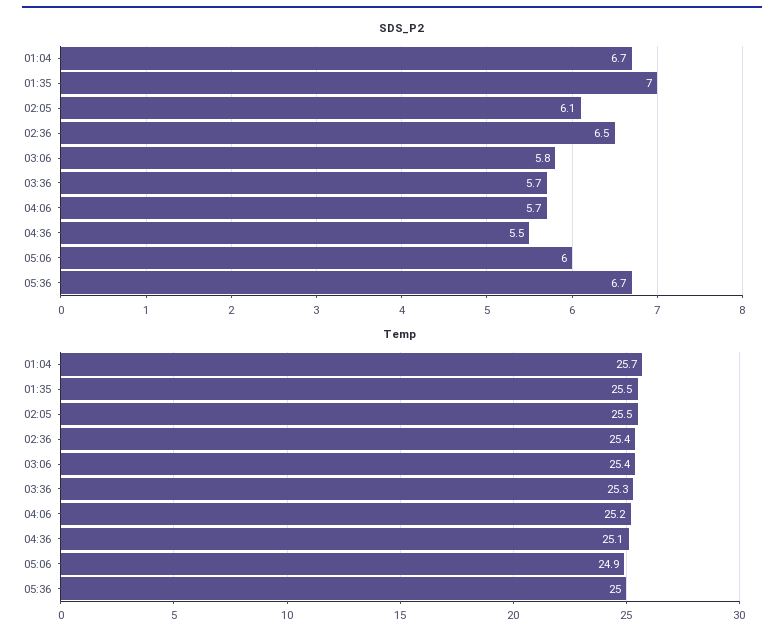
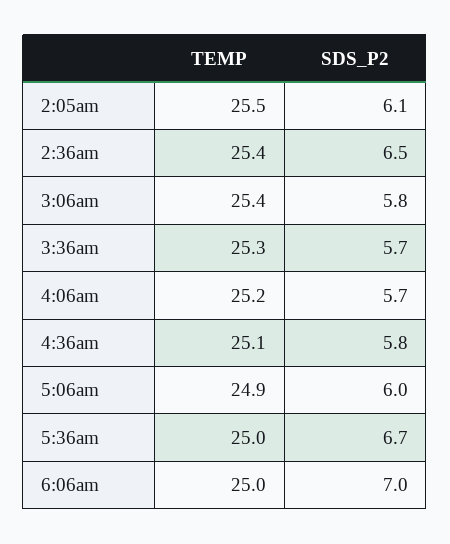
SDS_P2, 01:04: 6.7 -> none
SDS_P2, 01:35: 7 -> none
SDS_P2, 04:36: 5.5 -> 5.8
Temp, 01:04: 25.7 -> none
Temp, 01:35: 25.5 -> none
Temp, 6:06am: none -> 25
SDS_P2, 6:06am: none -> 7

